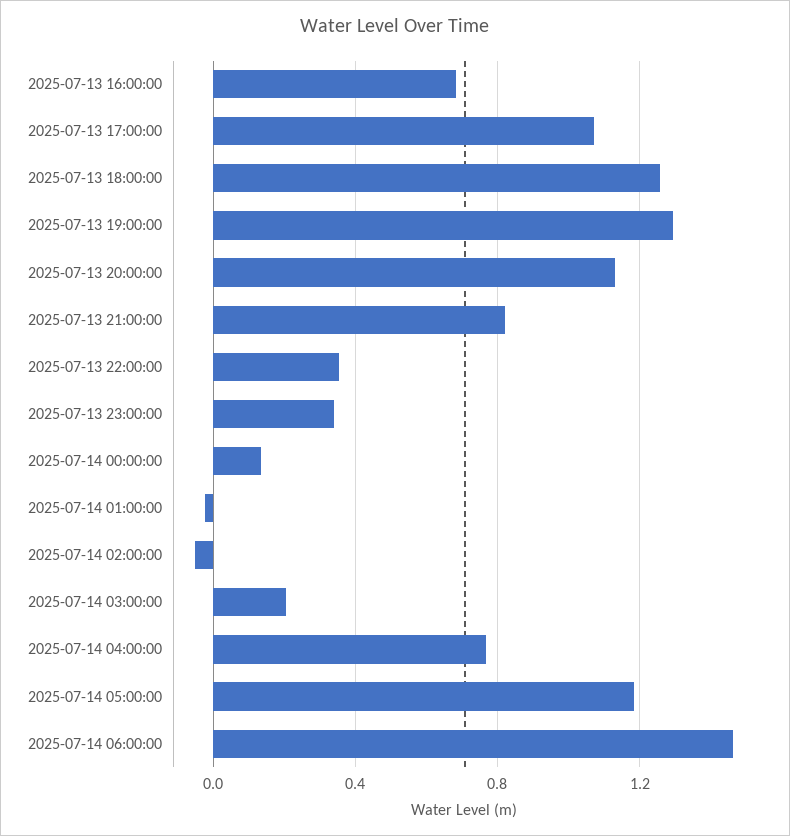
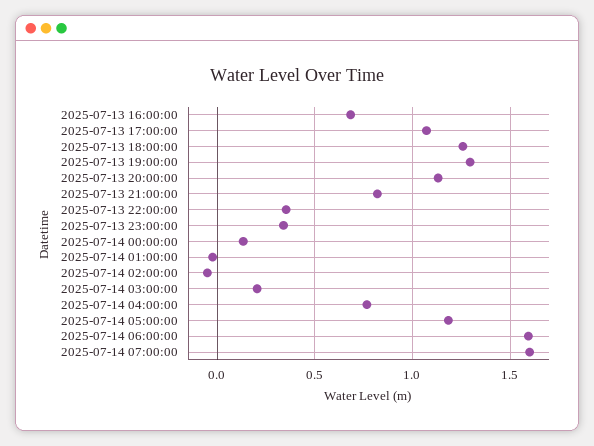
2025-07-14 06:00:00: 1.45 -> 1.6
2025-07-14 07:00:00: none -> 1.6

